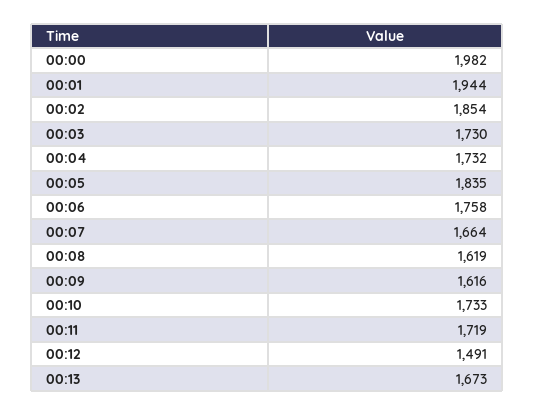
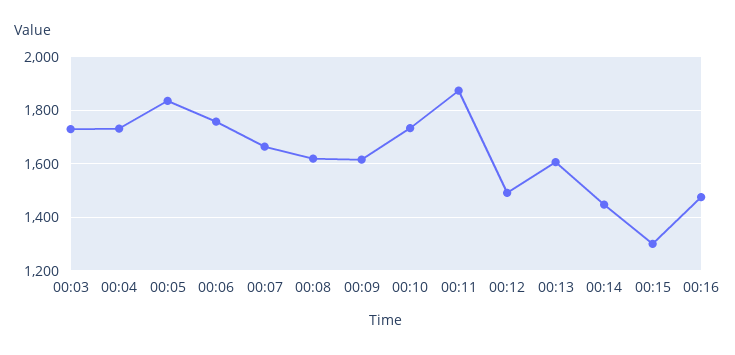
00:00: 1982 -> none
00:01: 1944 -> none
00:02: 1854 -> none
00:11: 1719 -> 1875
00:13: 1673 -> 1600
00:14: none -> 1450
00:15: none -> 1300
00:16: none -> 1475

